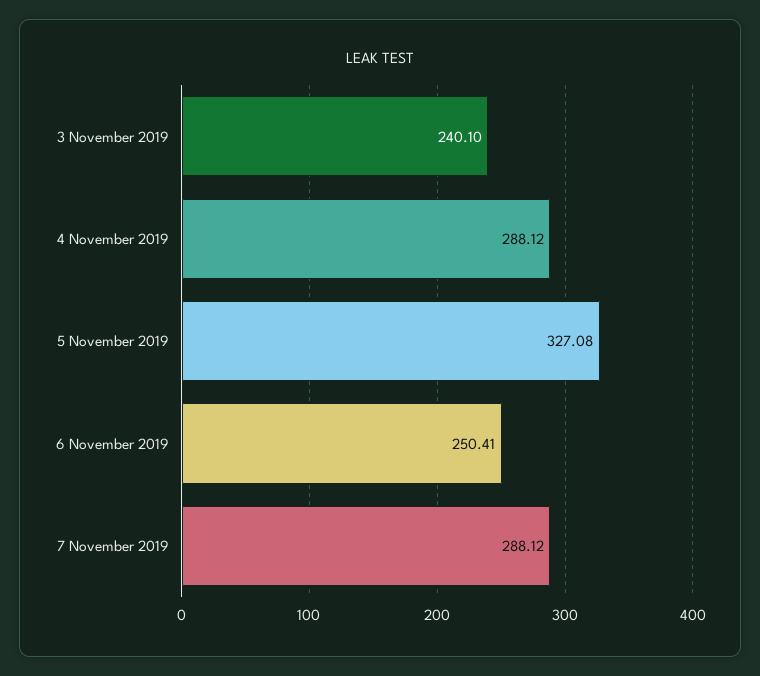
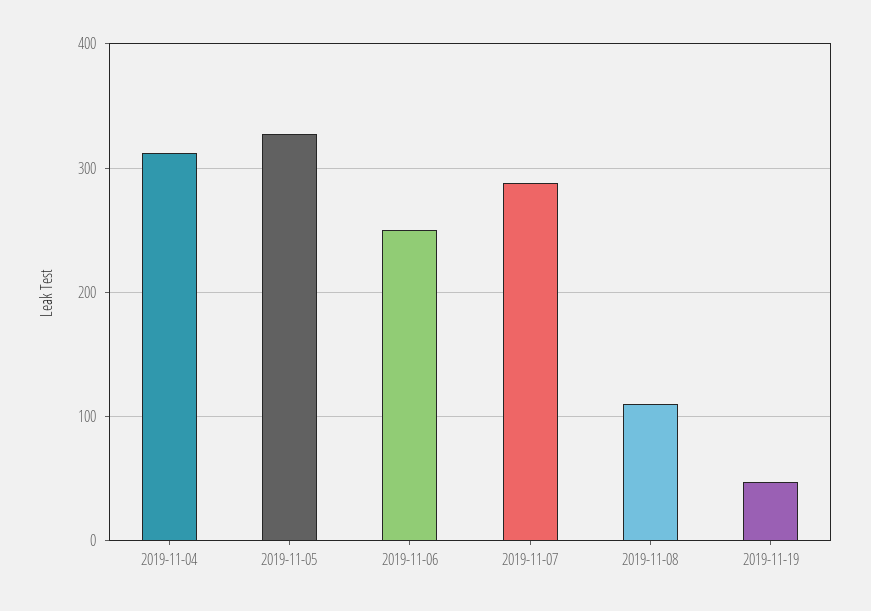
3 November 2019: 240.1 -> none
4 November 2019: 288.12 -> 310
2019-11-08: none -> 110
2019-11-19: none -> 50

